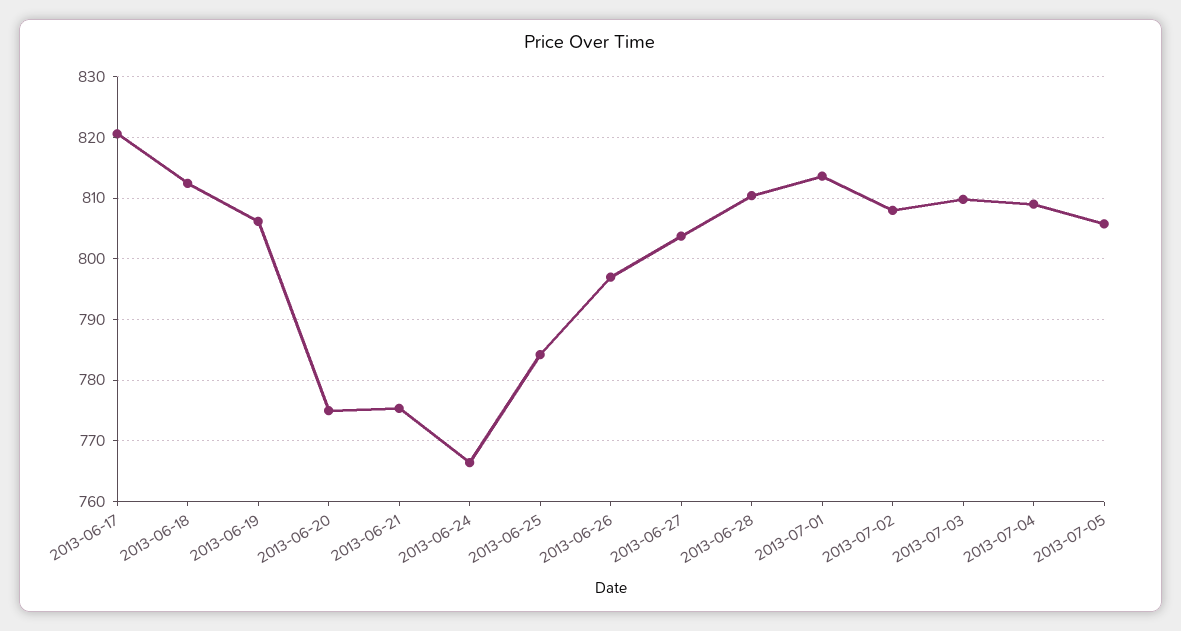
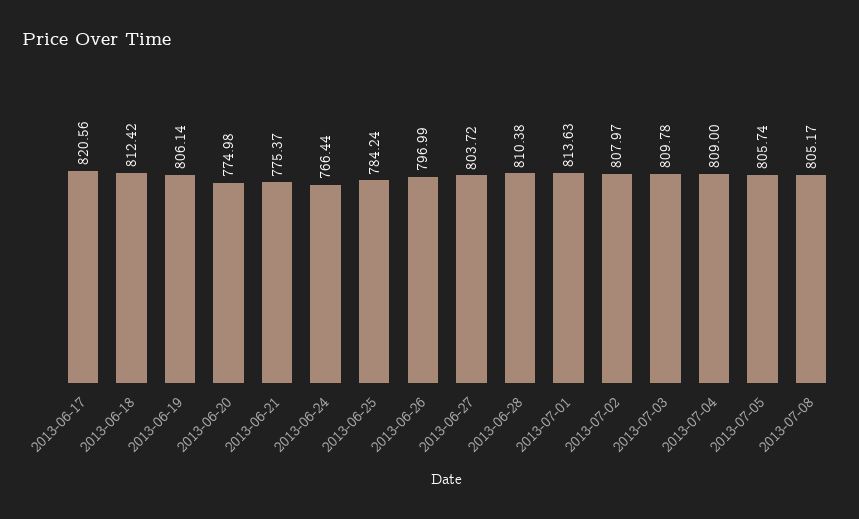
2013-07-08: none -> 805.17

